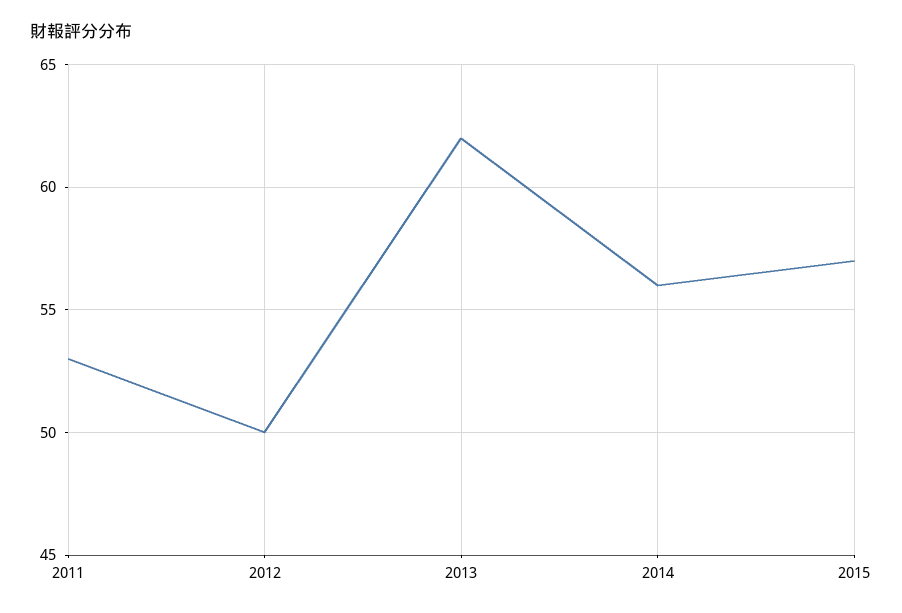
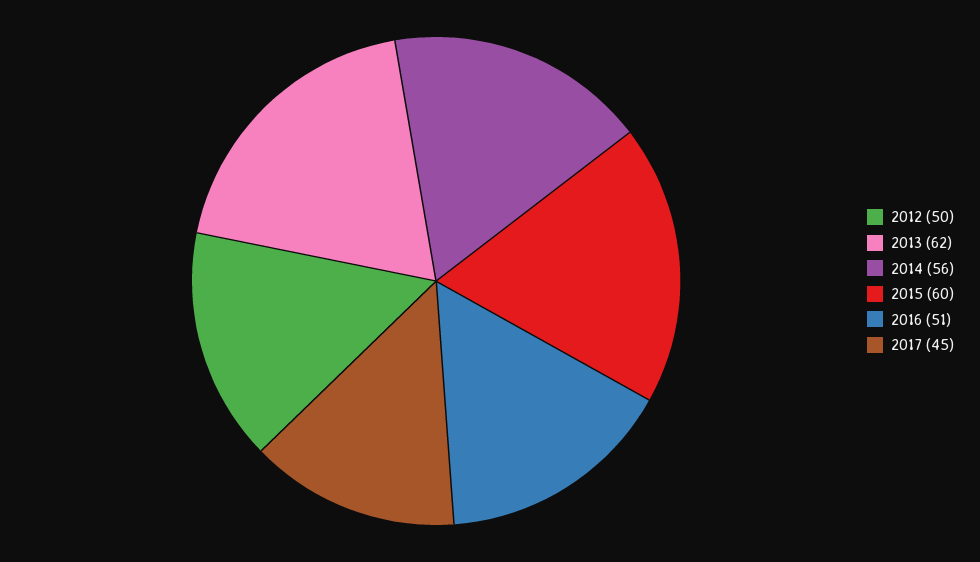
2011: 53 -> none
2015: 57 -> 60
2016: none -> 51
2017: none -> 45

